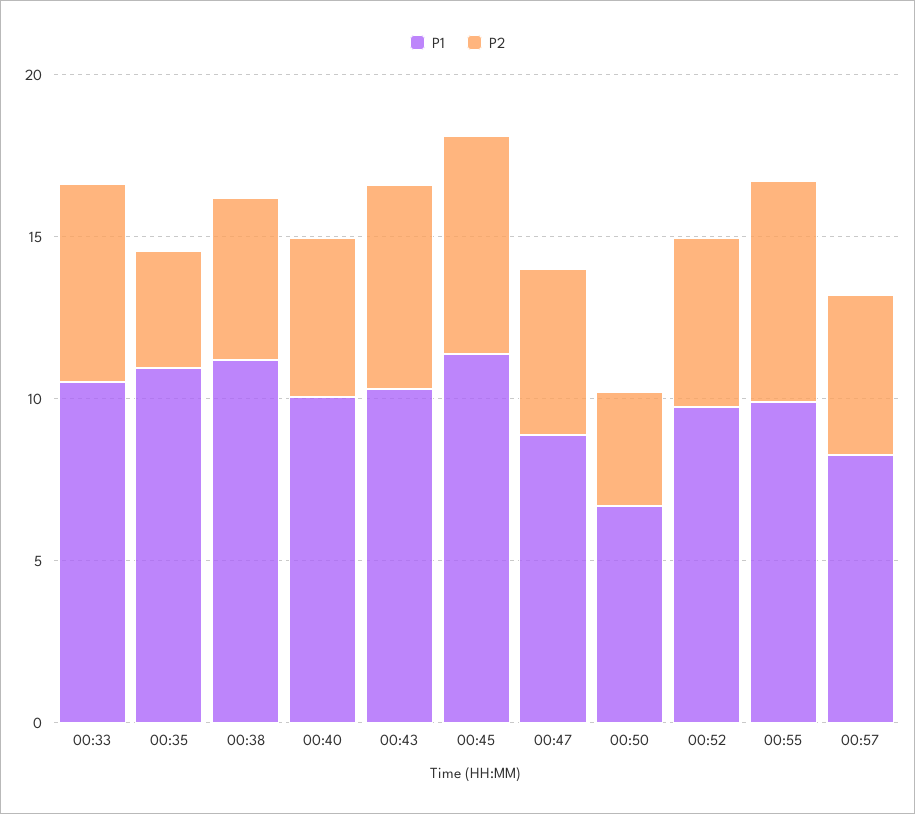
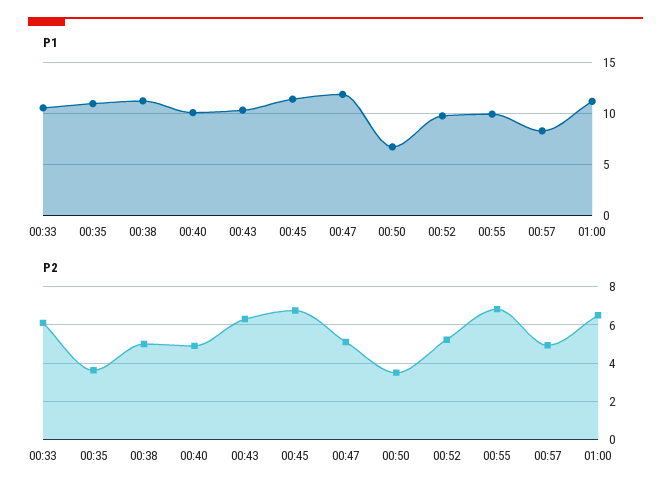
P1, 00:47: 9 -> 12
P1, 01:00: none -> 11
P2, 01:00: none -> 6.5

